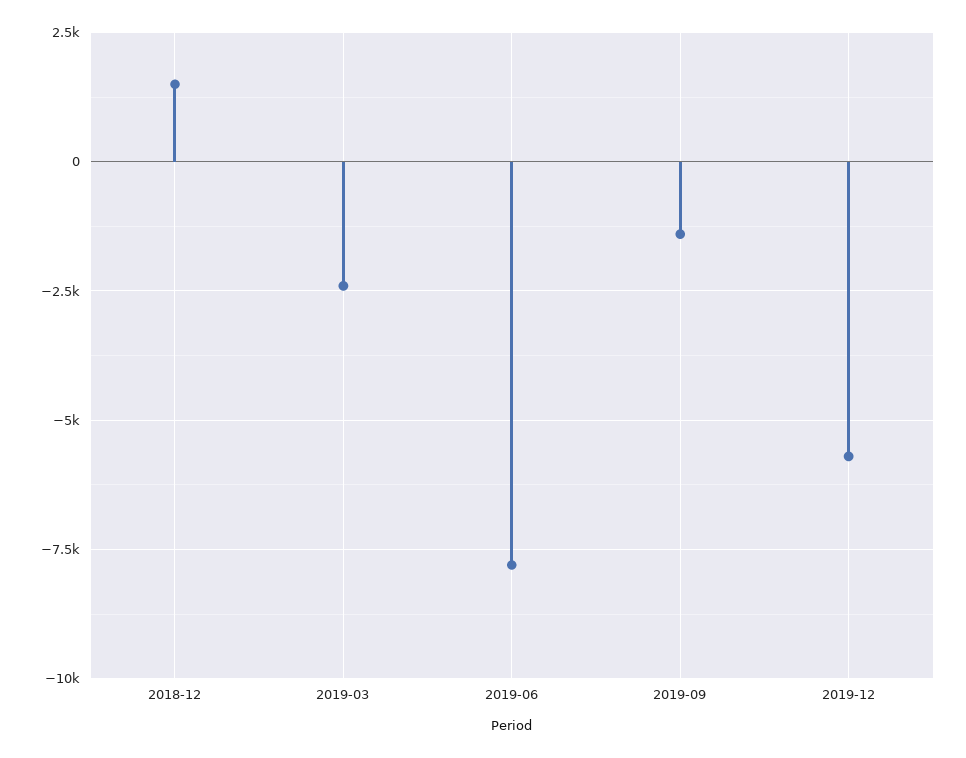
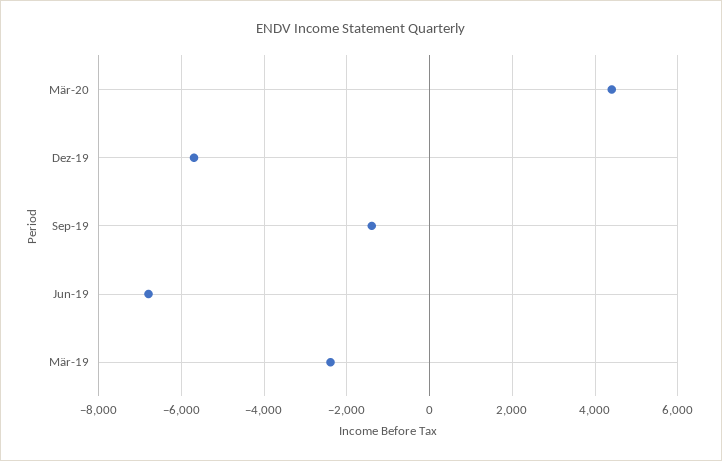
2018-12: 1500 -> none
2019-06: -7750 -> -6800
Mär-20: none -> 4400

